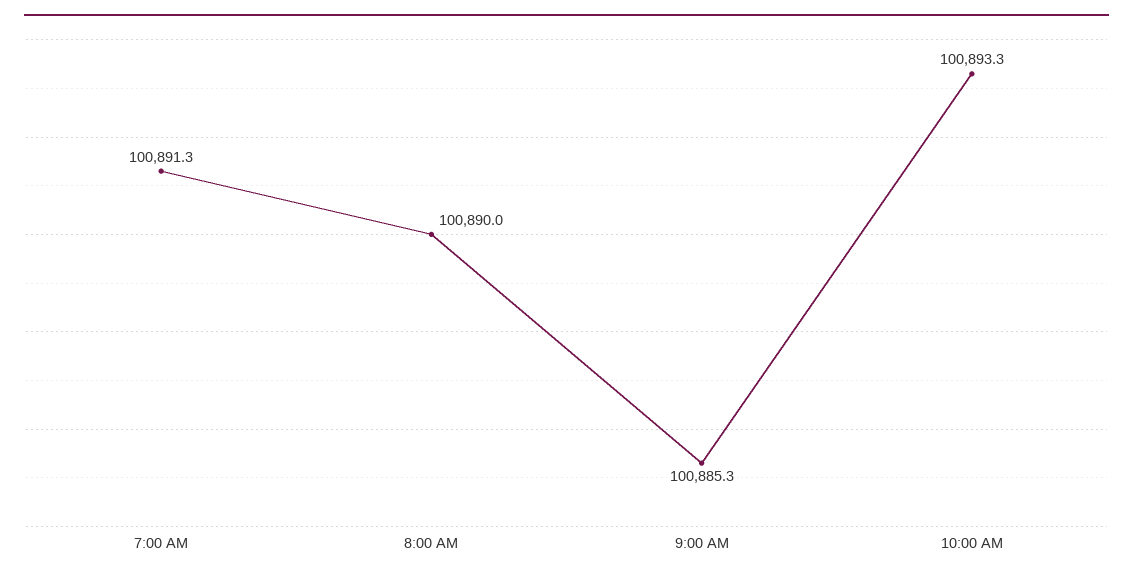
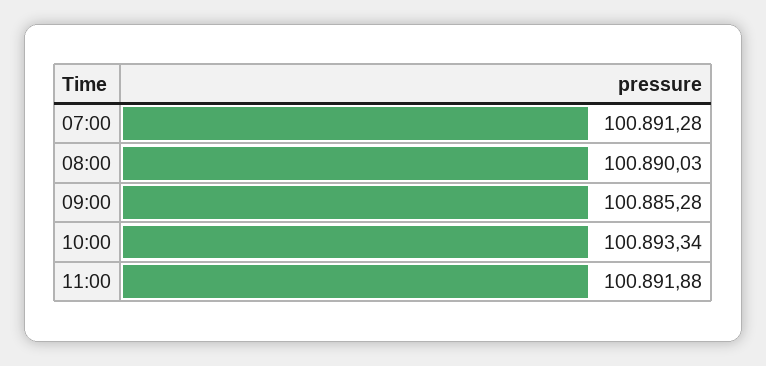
11:00: none -> 100891.88

